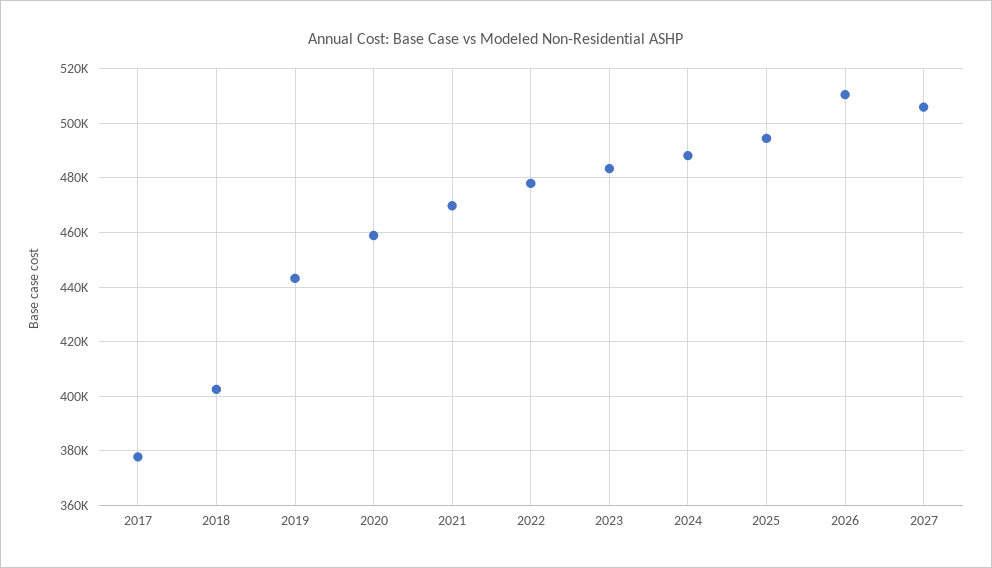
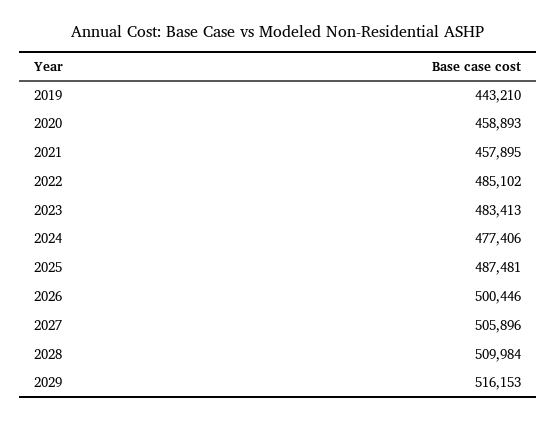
2017: 377500 -> none
2018: 402500 -> none
2021: 470000 -> 457895
2022: 477500 -> 485102
2024: 487500 -> 477406
2025: 495000 -> 487481
2026: 510000 -> 500446
2028: none -> 509984
2029: none -> 516153

